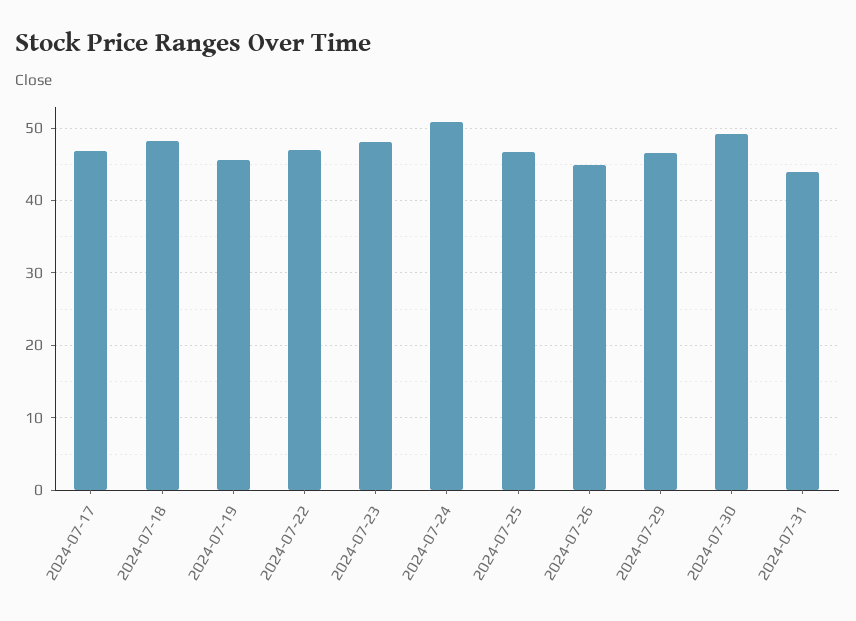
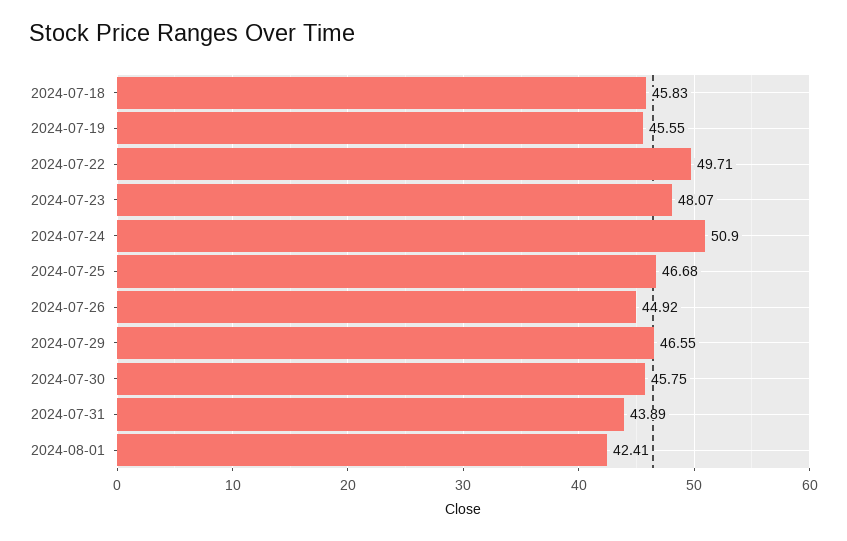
2024-07-17: 47 -> none
2024-07-18: 48 -> 45.83
2024-07-22: 47 -> 49.71
2024-07-30: 49 -> 45.75
2024-08-01: none -> 42.41

